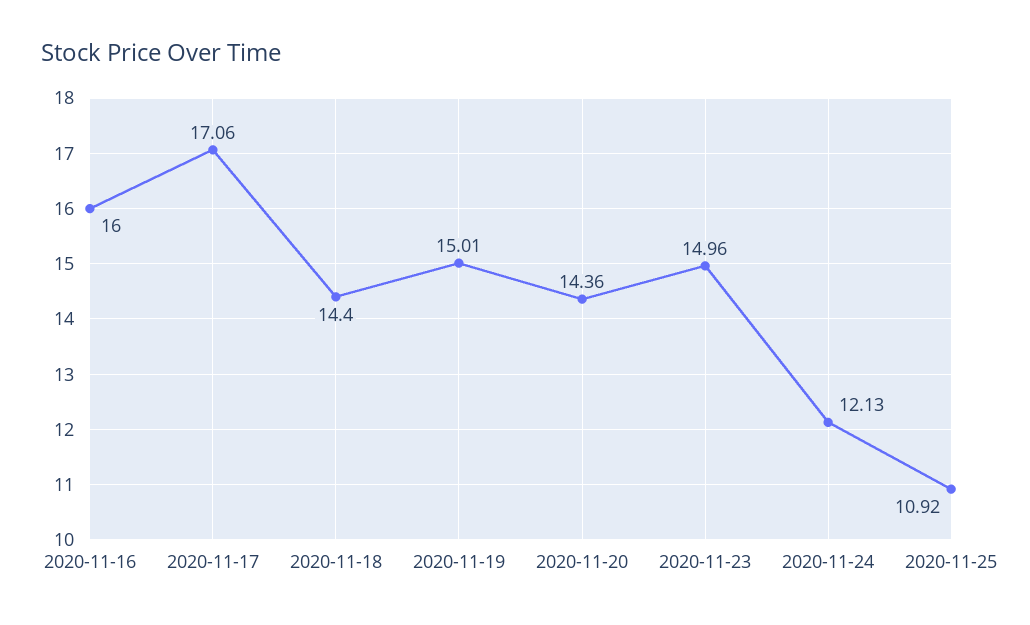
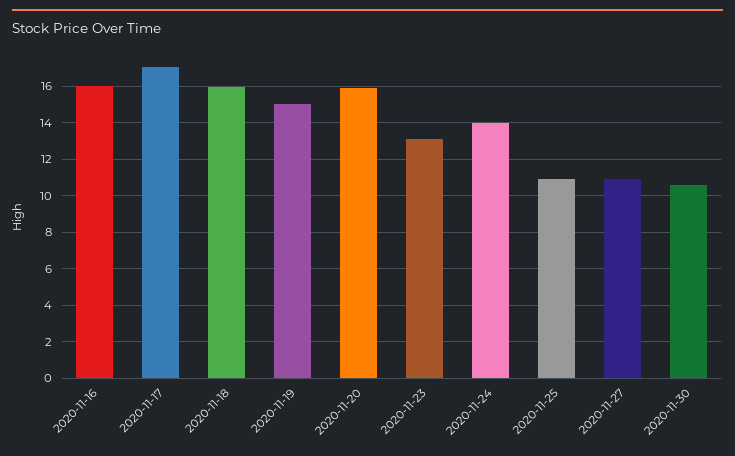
2020-11-18: 14.4 -> 16
2020-11-20: 14.36 -> 16
2020-11-23: 14.96 -> 13
2020-11-24: 12.13 -> 14
2020-11-27: none -> 11
2020-11-30: none -> 10.5

